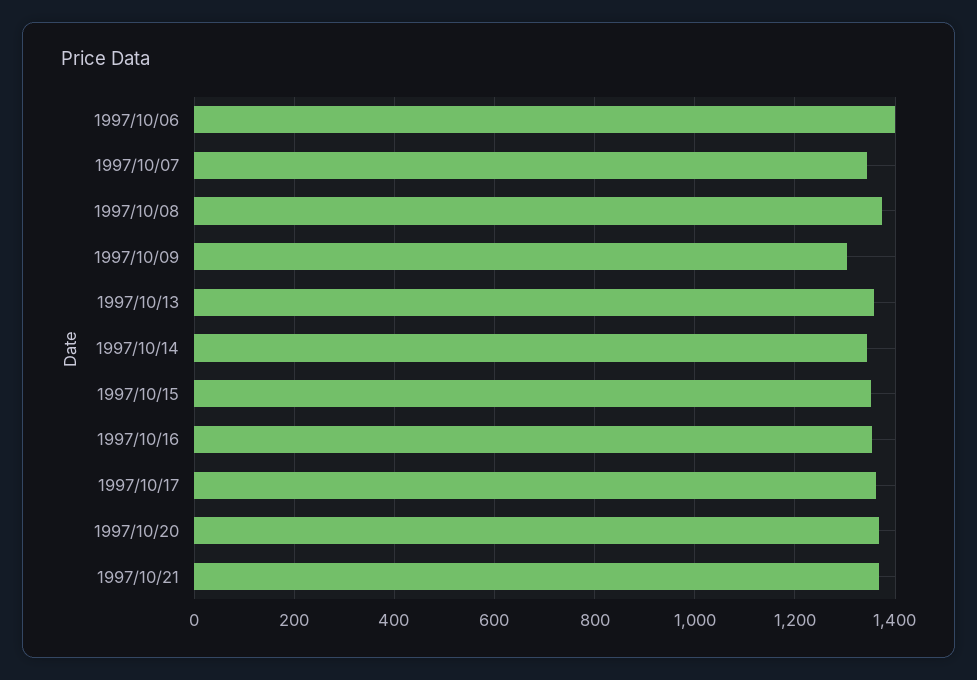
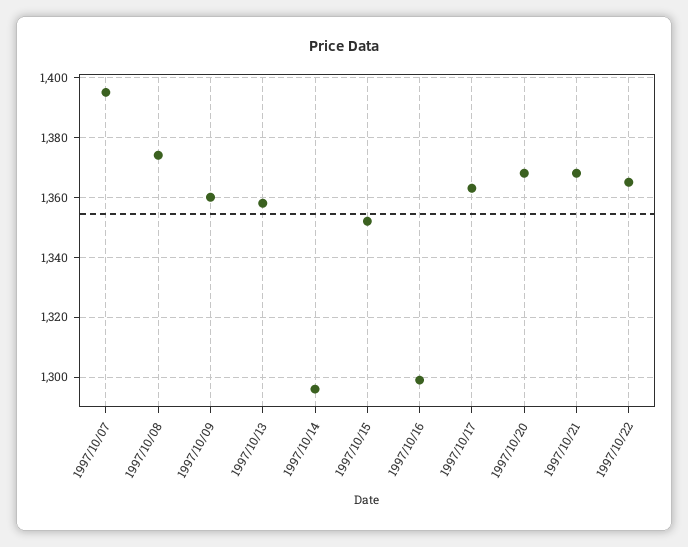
1997/10/06: 1400 -> none
1997/10/07: 1340 -> 1395
1997/10/09: 1300 -> 1360
1997/10/14: 1340 -> 1295
1997/10/16: 1360 -> 1300
1997/10/22: none -> 1365

